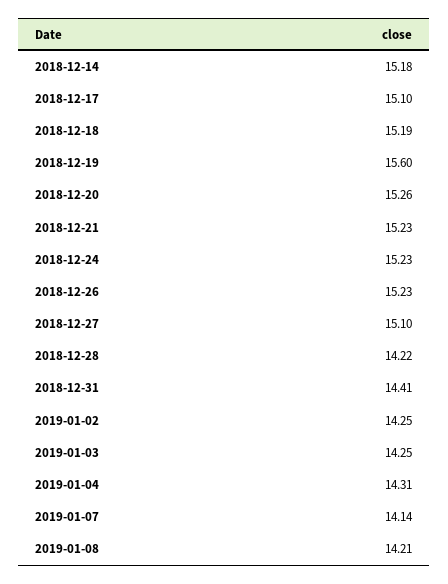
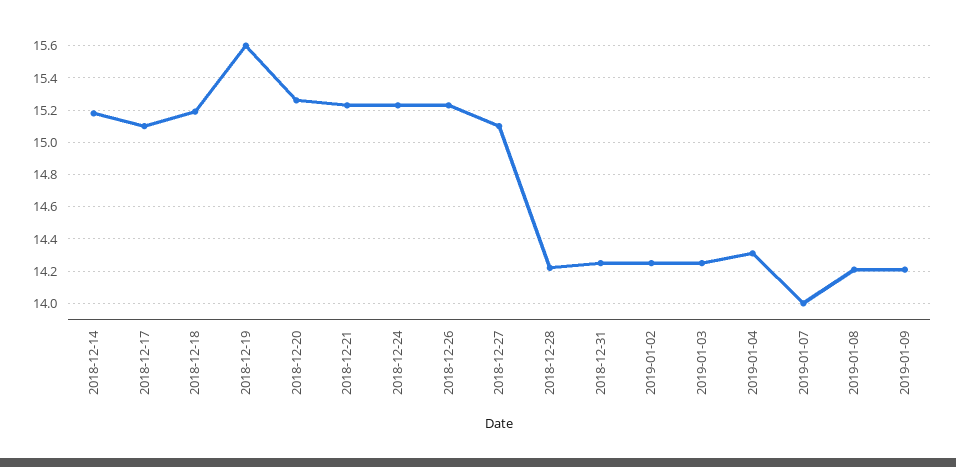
2018-12-31: 14.41 -> 14.25
2019-01-07: 14.14 -> 14
2019-01-09: none -> 14.2

